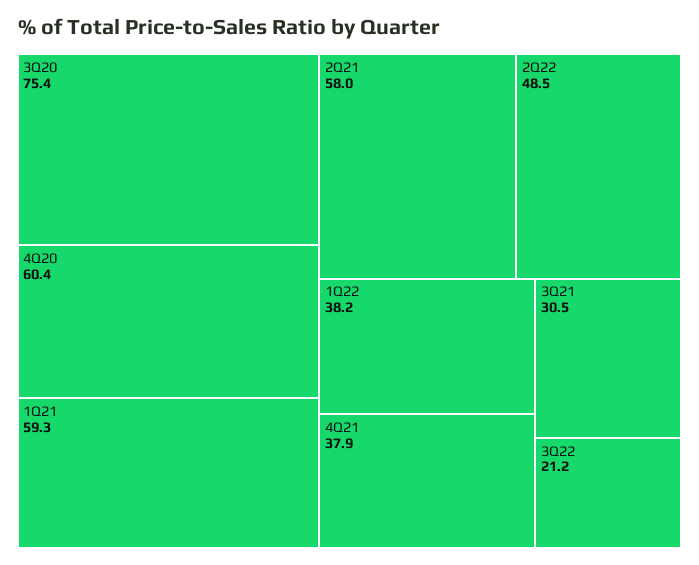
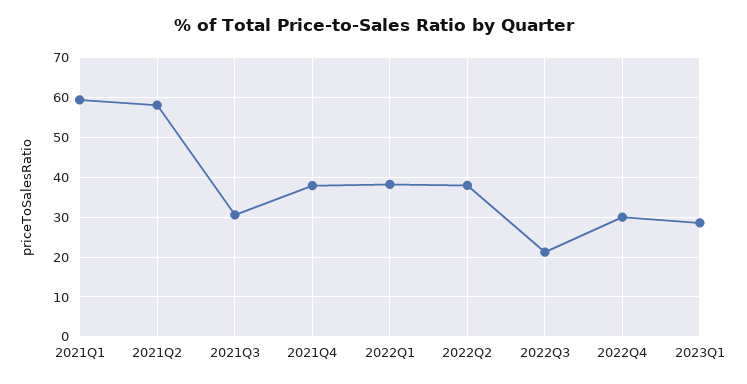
3Q20: 75.4 -> none
4Q20: 60.4 -> none
2Q22: 48.5 -> 38
2022Q4: none -> 30
2023Q1: none -> 28

